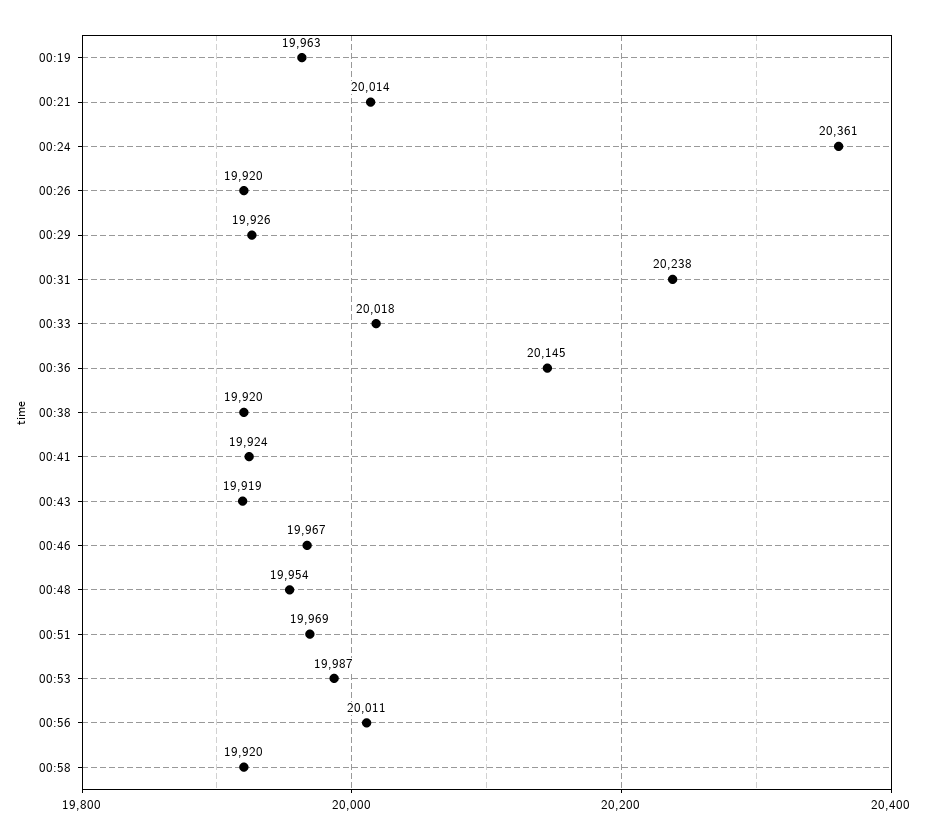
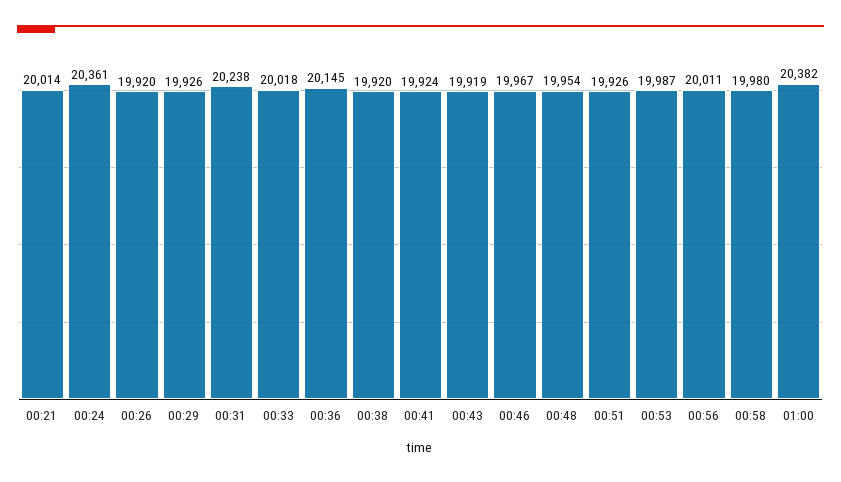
00:19: 19963 -> none
00:51: 19969 -> 19926
00:58: 19920 -> 19980
01:00: none -> 20382

